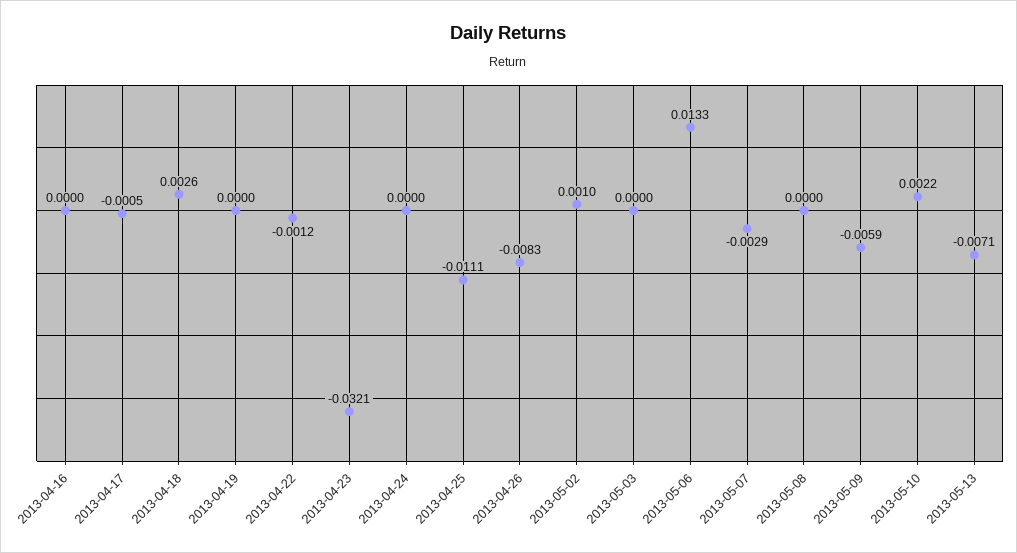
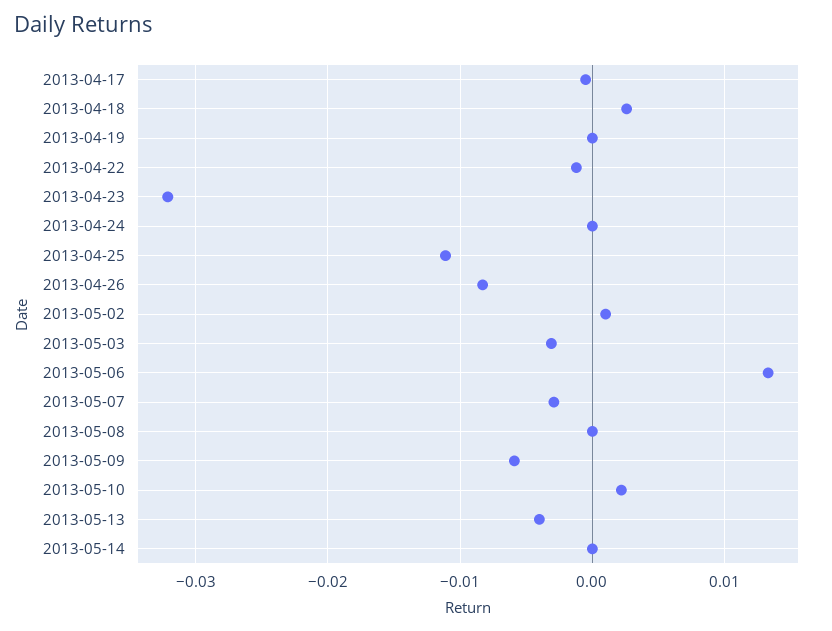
2013-04-16: 0 -> none
2013-05-03: 0 -> -0.003
2013-05-13: -0.0071 -> -0.004
2013-05-14: none -> 0

